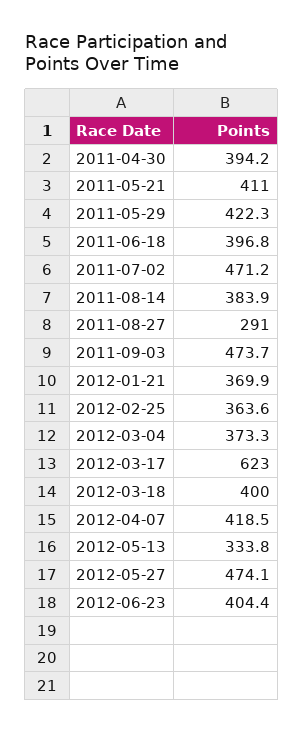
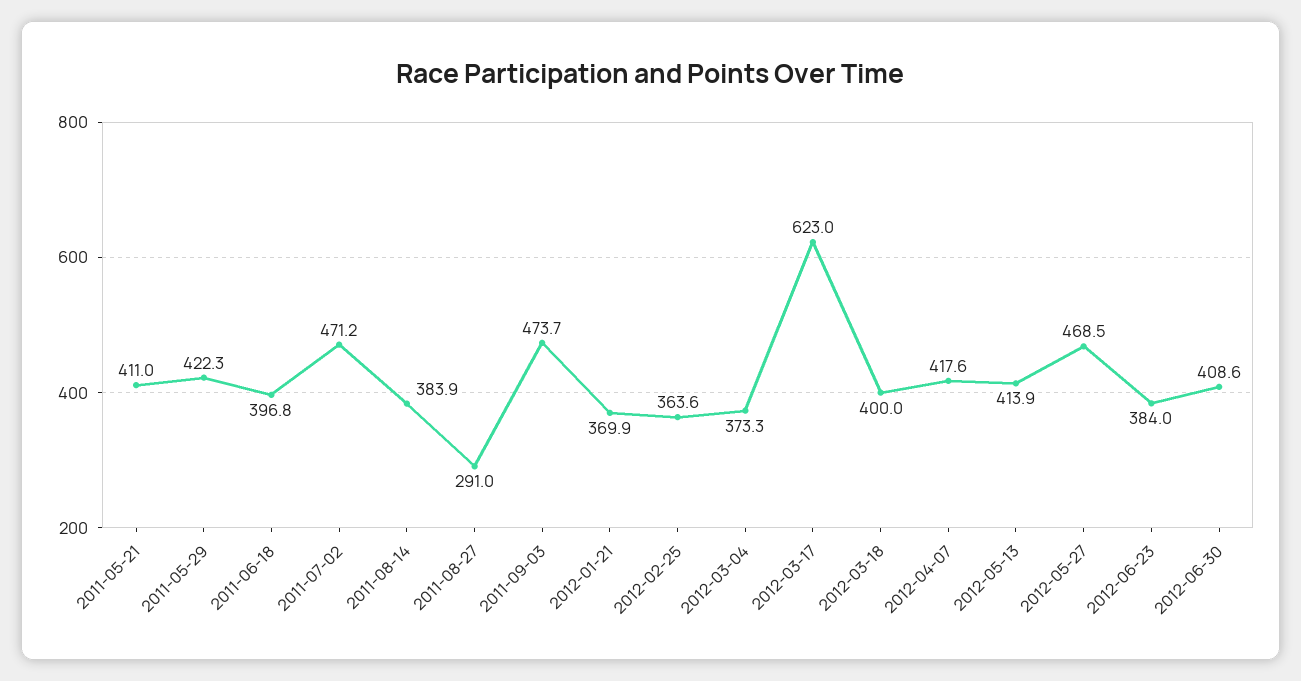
2011-04-30: 394.2 -> none
2012-04-07: 418.5 -> 417.6
2012-05-13: 333.8 -> 413.9
2012-05-27: 474.1 -> 468.5
2012-06-23: 404.4 -> 384
2012-06-30: none -> 408.6

